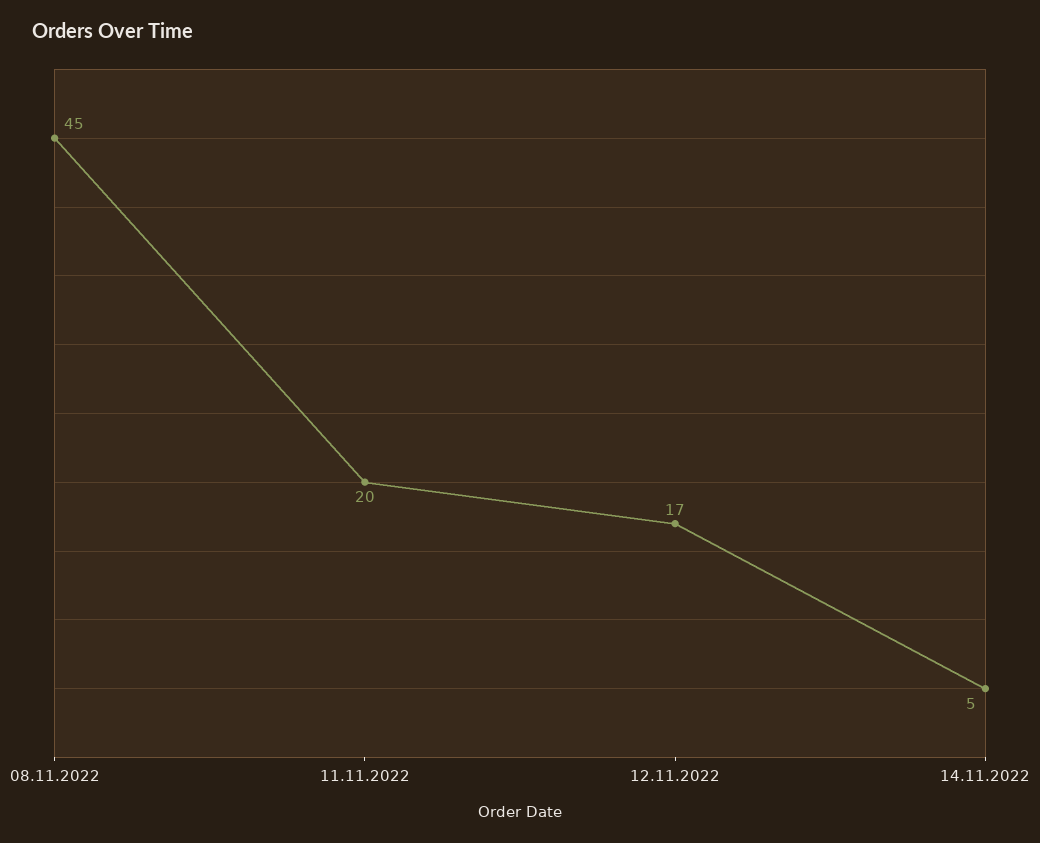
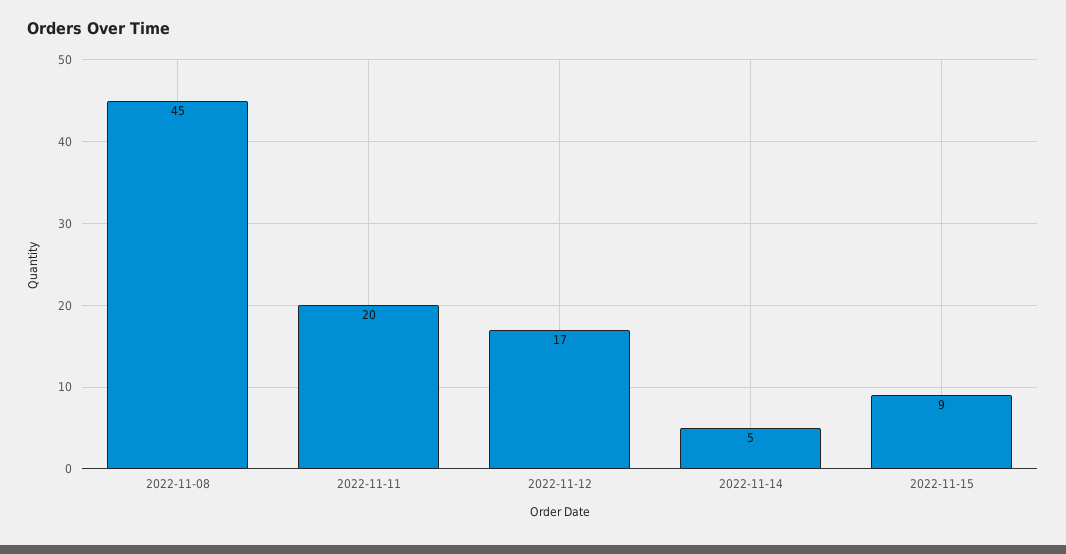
2022-11-15: none -> 9

